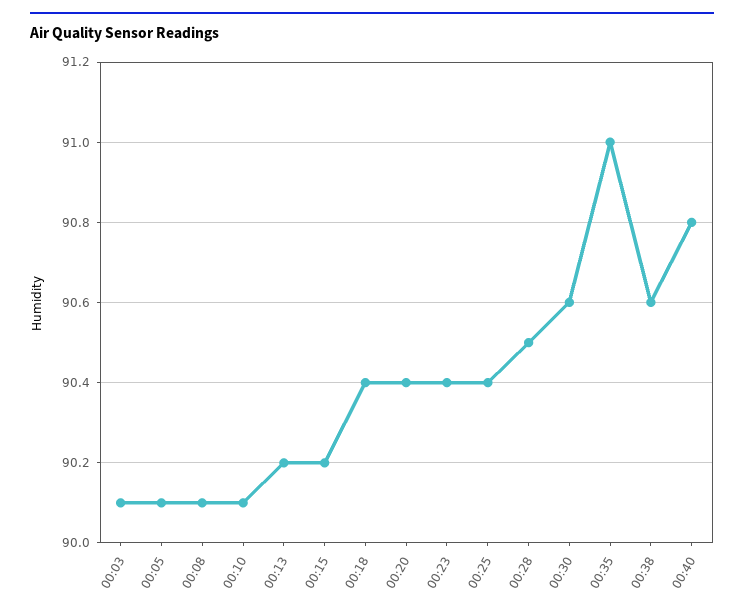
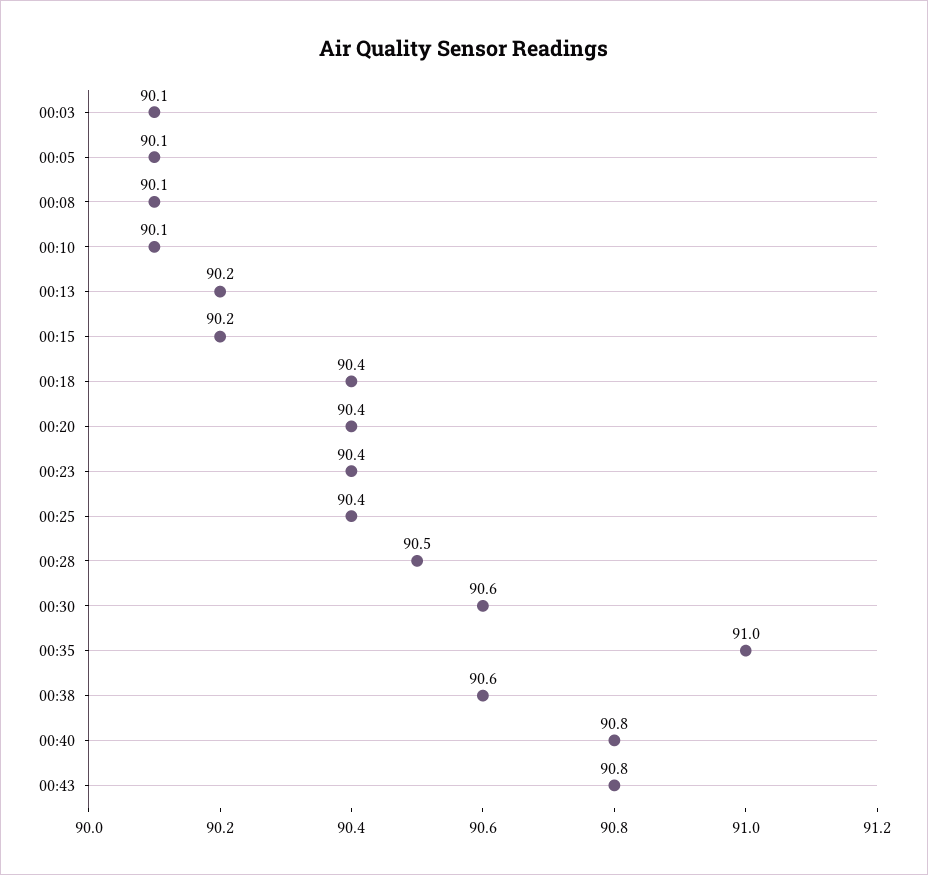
00:43: none -> 90.8

